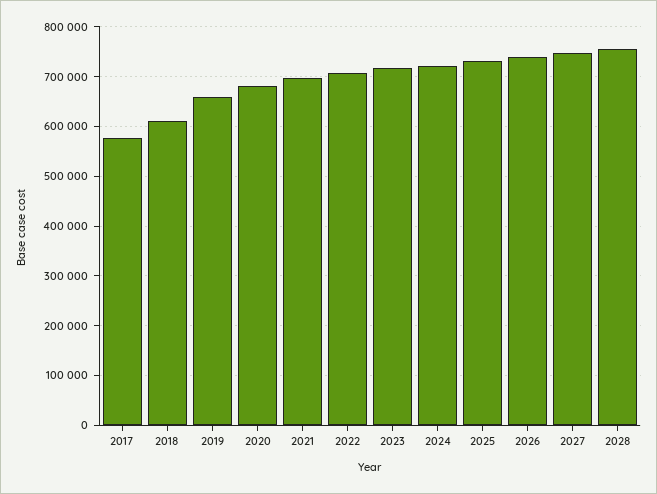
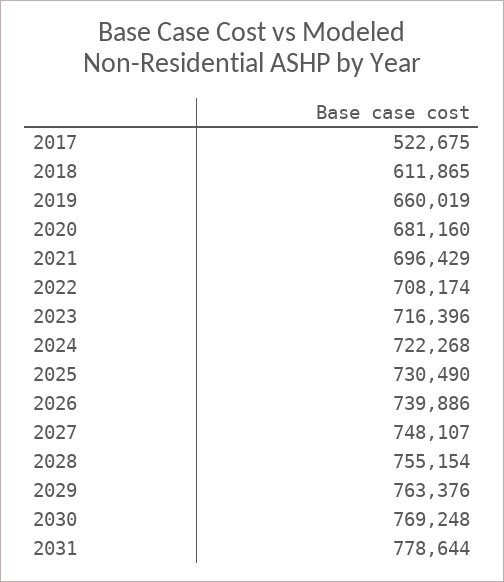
2017: 580000 -> 522675
2029: none -> 763376
2030: none -> 769248
2031: none -> 778644

